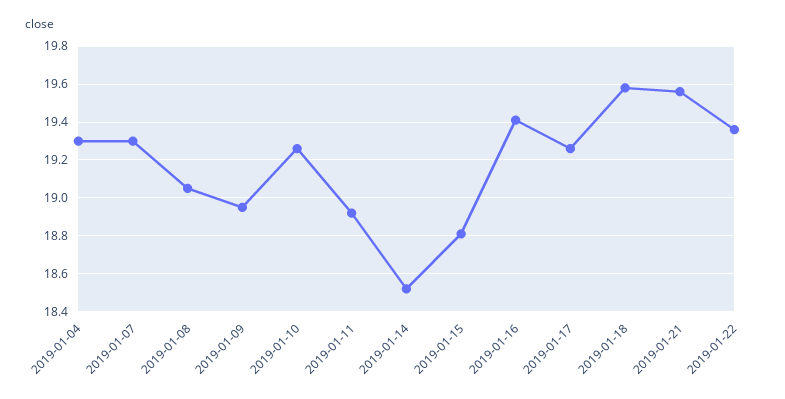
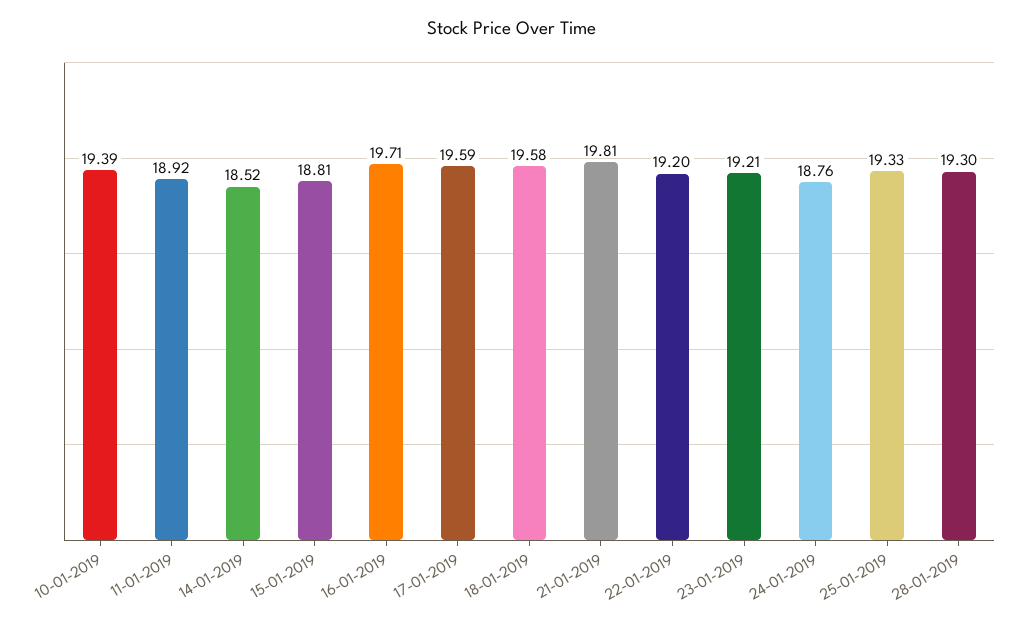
2019-01-04: 19.3 -> none
2019-01-07: 19.3 -> none
2019-01-08: 19.05 -> none
2019-01-09: 18.95 -> none
2019-01-10: 19.25 -> 19.39
2019-01-16: 19.4 -> 19.71
2019-01-17: 19.25 -> 19.59
2019-01-21: 19.55 -> 19.81
2019-01-22: 19.35 -> 19.2
23-01-2019: none -> 19.21
24-01-2019: none -> 18.76
25-01-2019: none -> 19.33
28-01-2019: none -> 19.3

